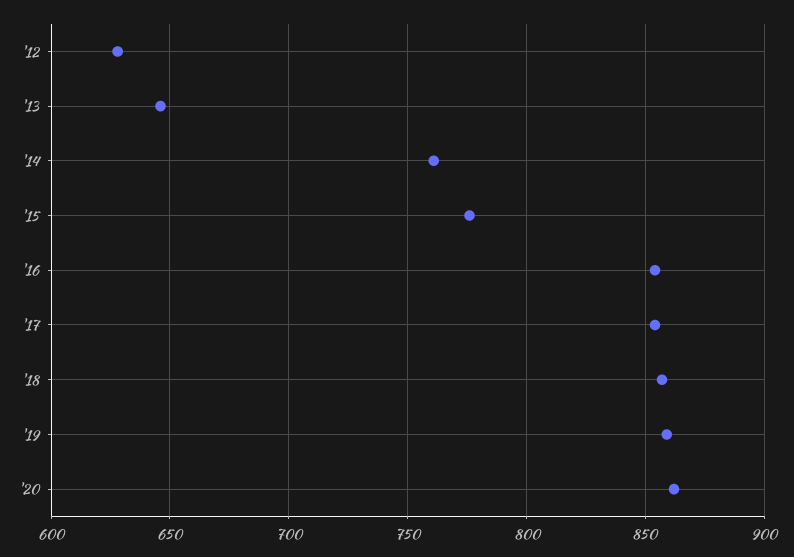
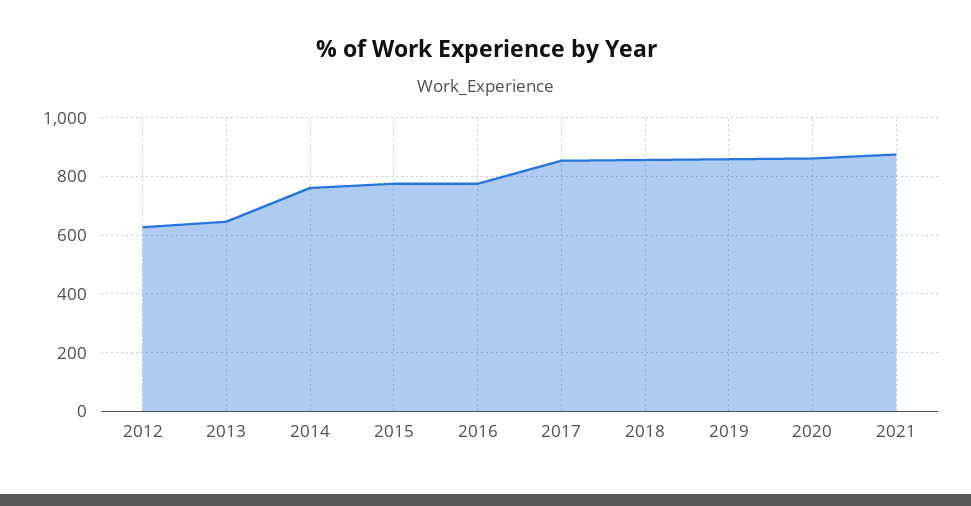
'16: 855 -> 775
2021: none -> 875

